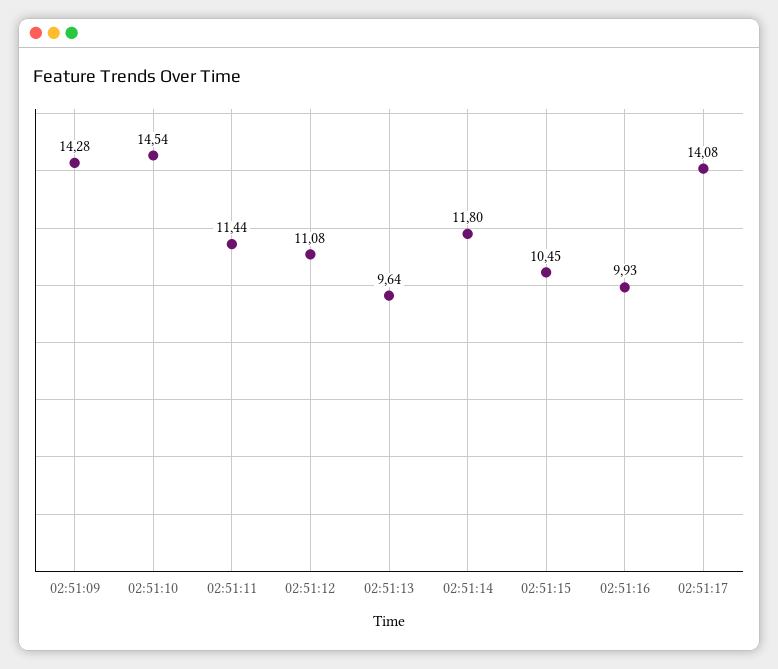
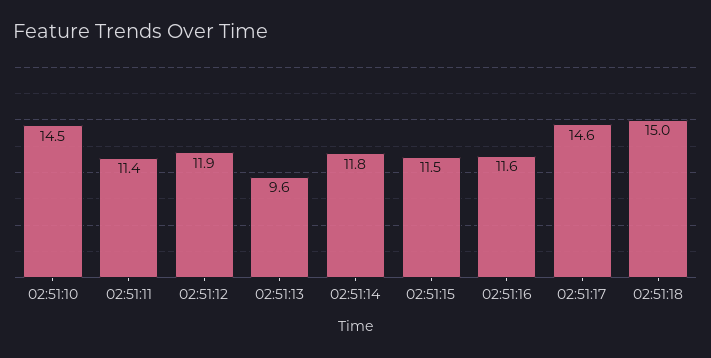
02:51:09: 14.28 -> none
02:51:12: 11.08 -> 11.9
02:51:15: 10.45 -> 11.5
02:51:16: 9.93 -> 11.6
02:51:17: 14.08 -> 14.6
02:51:18: none -> 15

